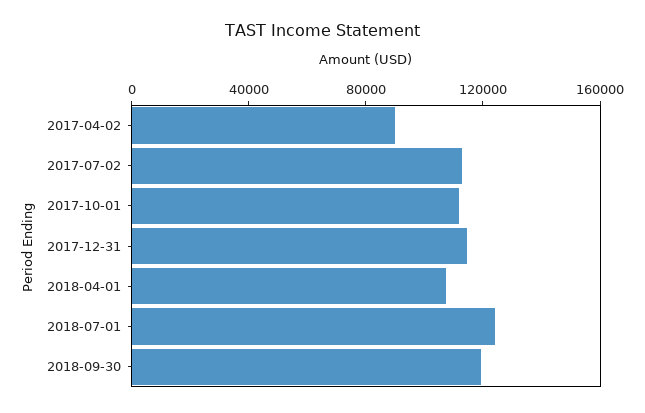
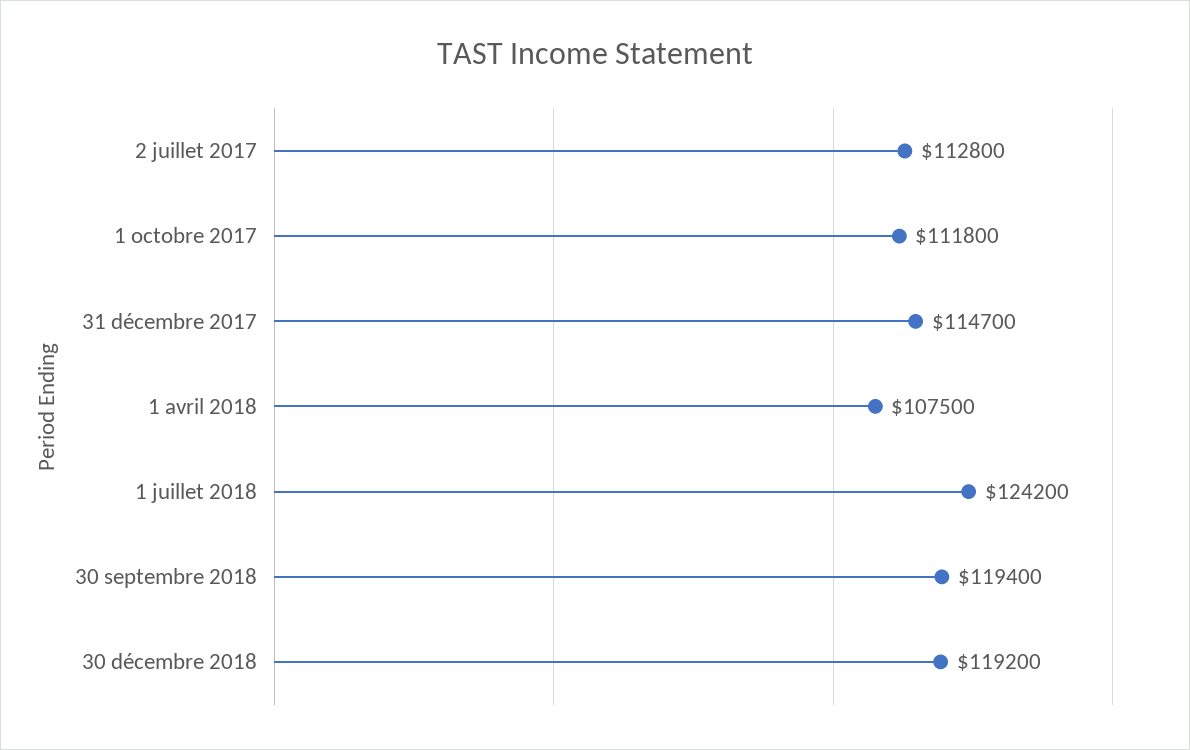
2017-04-02: 90000 -> none
30 décembre 2018: none -> 119200

